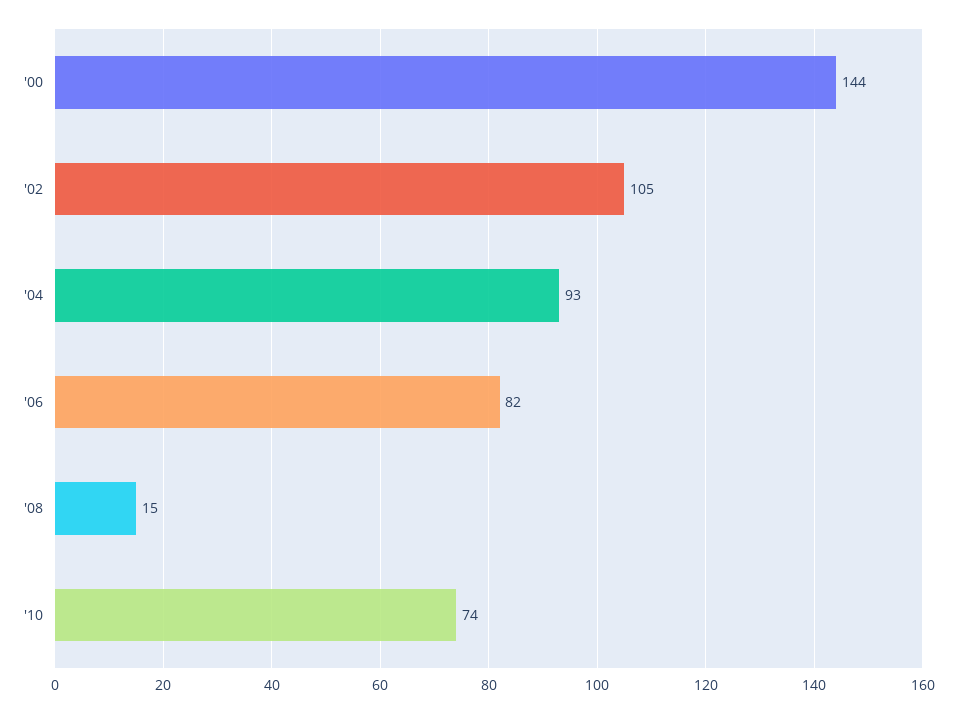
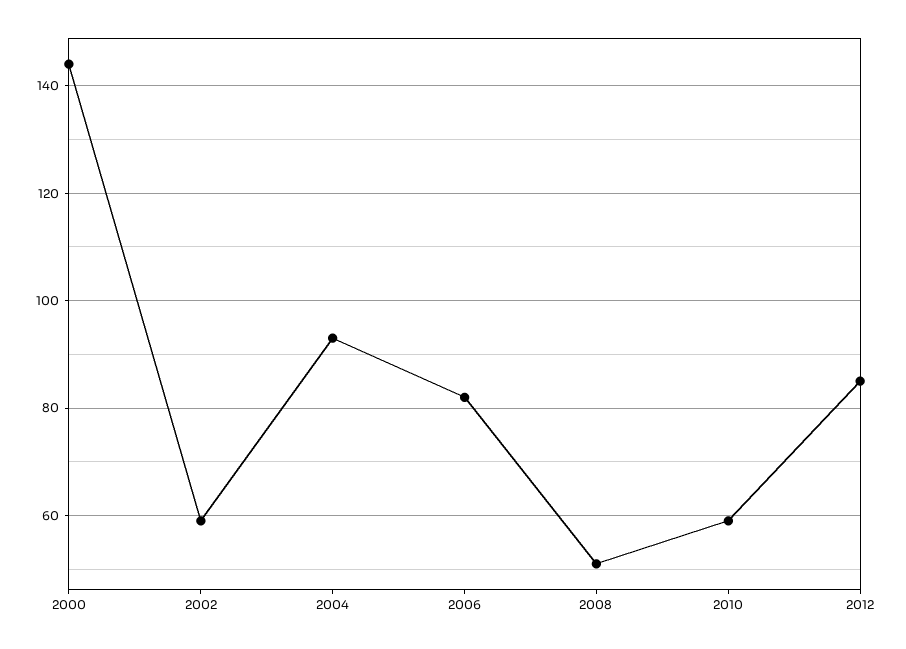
'02: 105 -> 60
'08: 15 -> 50
'10: 74 -> 60
2012: none -> 85

